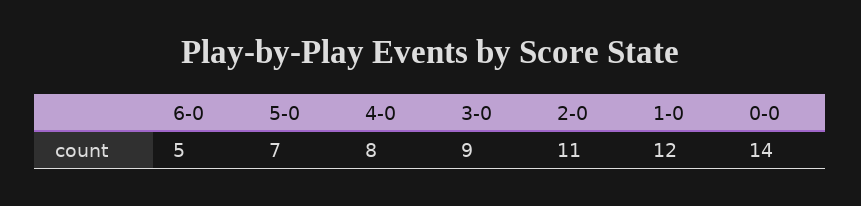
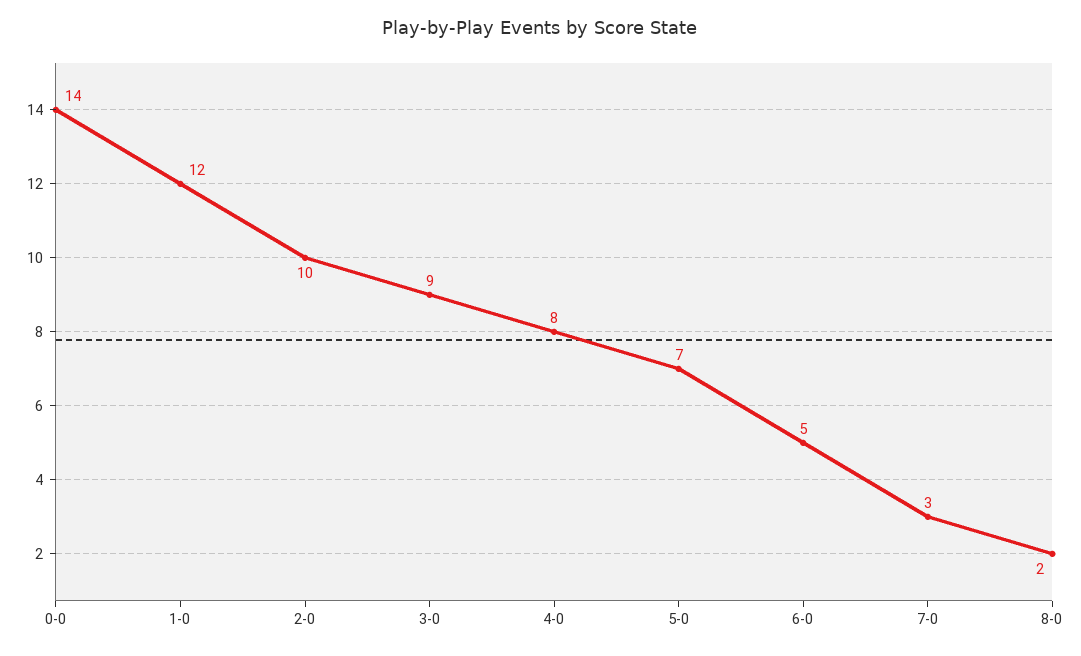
2-0: 11 -> 10
7-0: none -> 3
8-0: none -> 2

